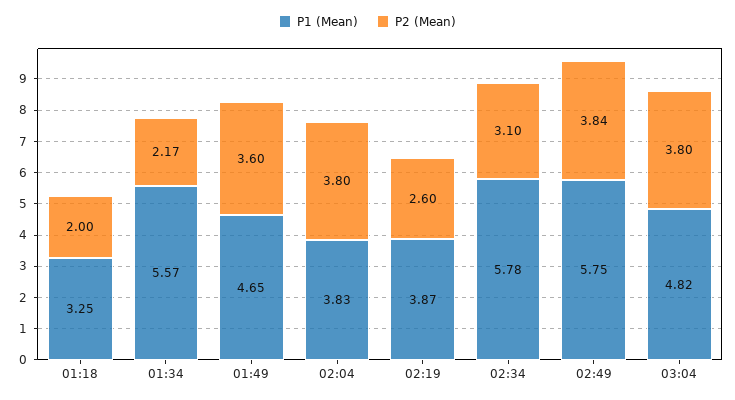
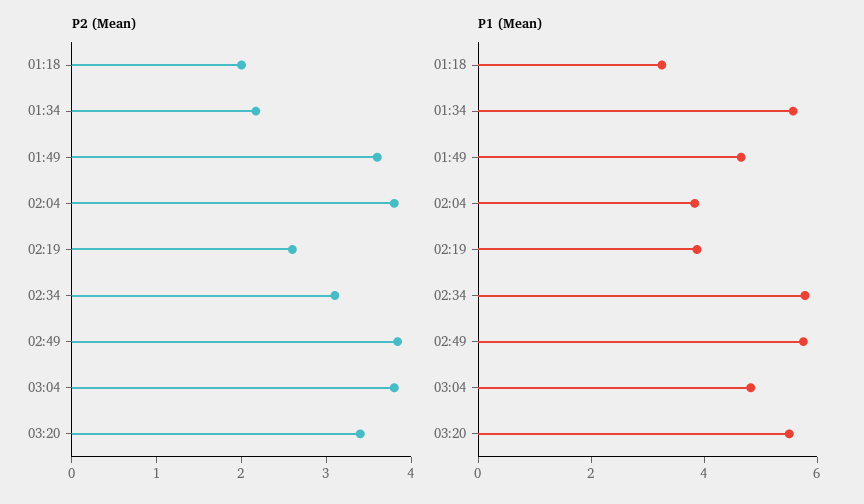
P2 (Mean), 03:20: none -> 3.4
P1 (Mean), 03:20: none -> 5.5

